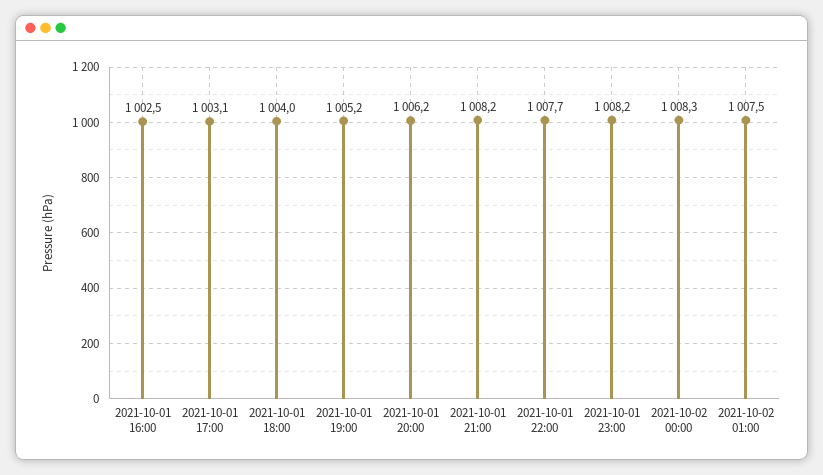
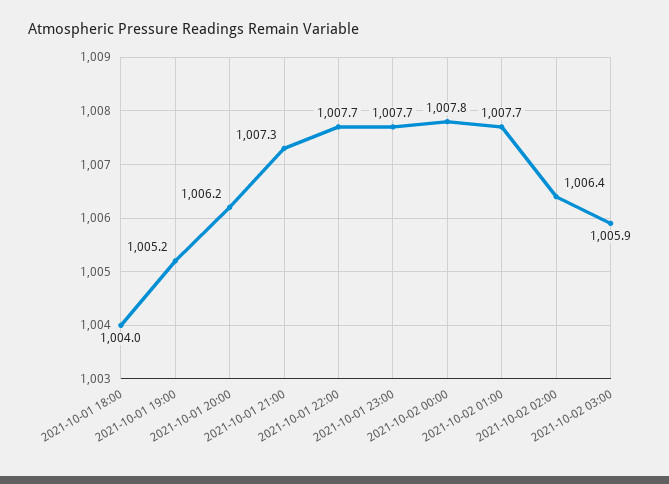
2021-10-01 16:00: 1002.5 -> none
2021-10-01 17:00: 1003.1 -> none
2021-10-01 21:00: 1008.2 -> 1007.3
2021-10-01 23:00: 1008.2 -> 1007.7
2021-10-02 00:00: 1008.3 -> 1007.8
2021-10-02 01:00: 1007.5 -> 1007.7
2021-10-02 02:00: none -> 1006.4
2021-10-02 03:00: none -> 1005.9

